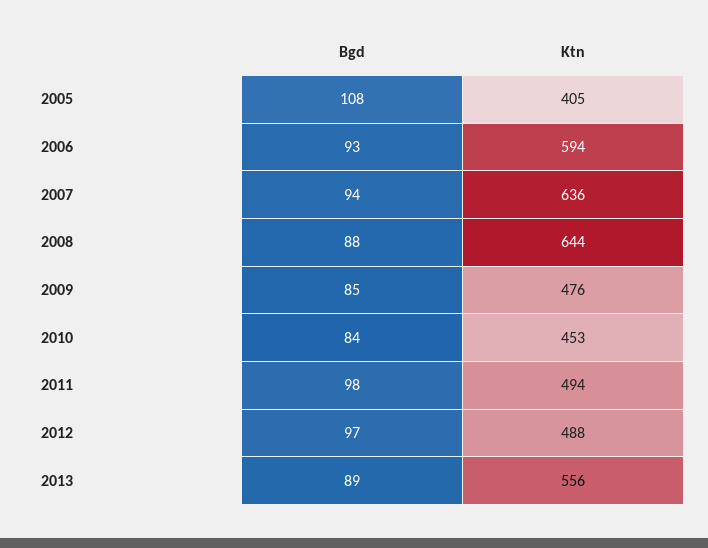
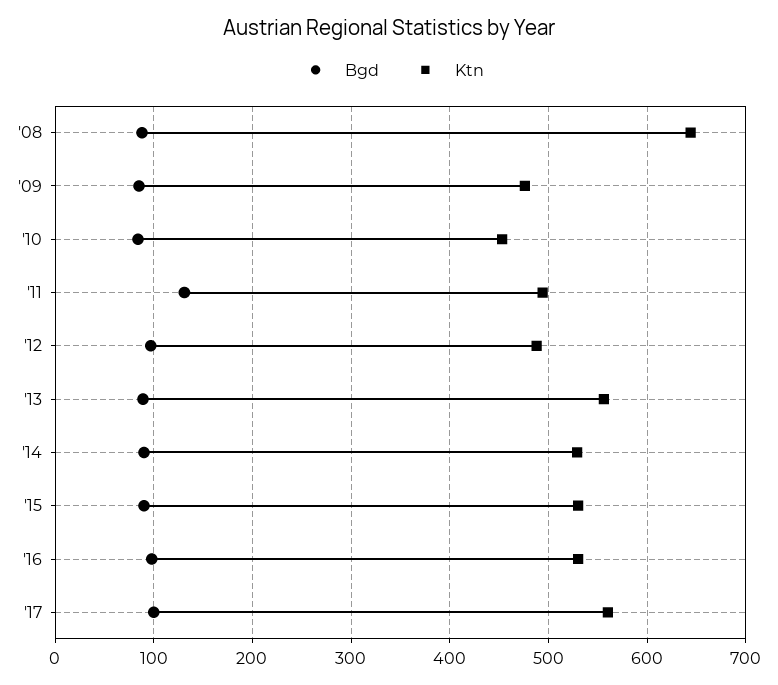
Bgd, 2005: 108 -> none
Ktn, 2005: 405 -> none
Bgd, 2006: 93 -> none
Ktn, 2006: 594 -> none
Bgd, 2007: 94 -> none
Ktn, 2007: 636 -> none
Bgd, 2011: 98 -> 130
Bgd, '14: none -> 90
Ktn, '14: none -> 530
Bgd, '15: none -> 90
Ktn, '15: none -> 530
Bgd, '16: none -> 100
Ktn, '16: none -> 530
Bgd, '17: none -> 100
Ktn, '17: none -> 560

